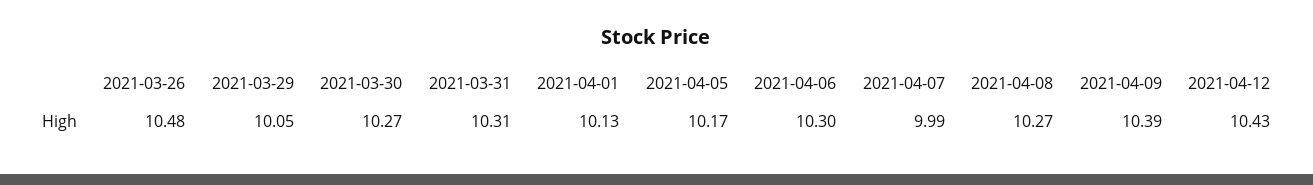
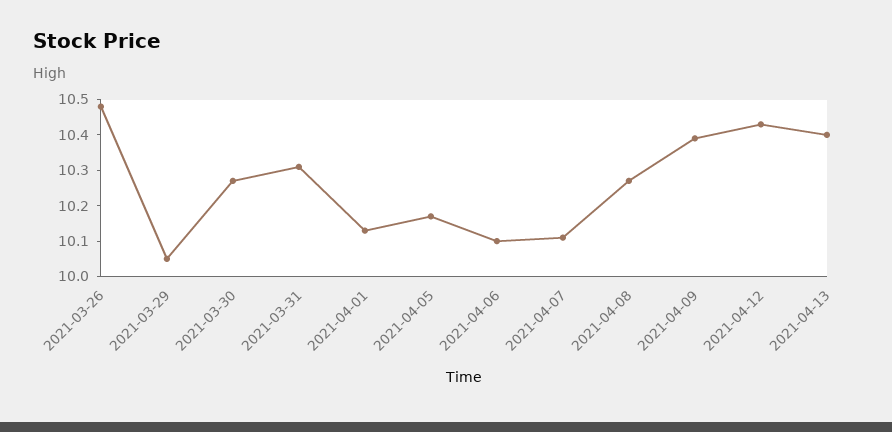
2021-04-06: 10.3 -> 10.1
2021-04-07: 9.99 -> 10.1
2021-04-13: none -> 10.4

